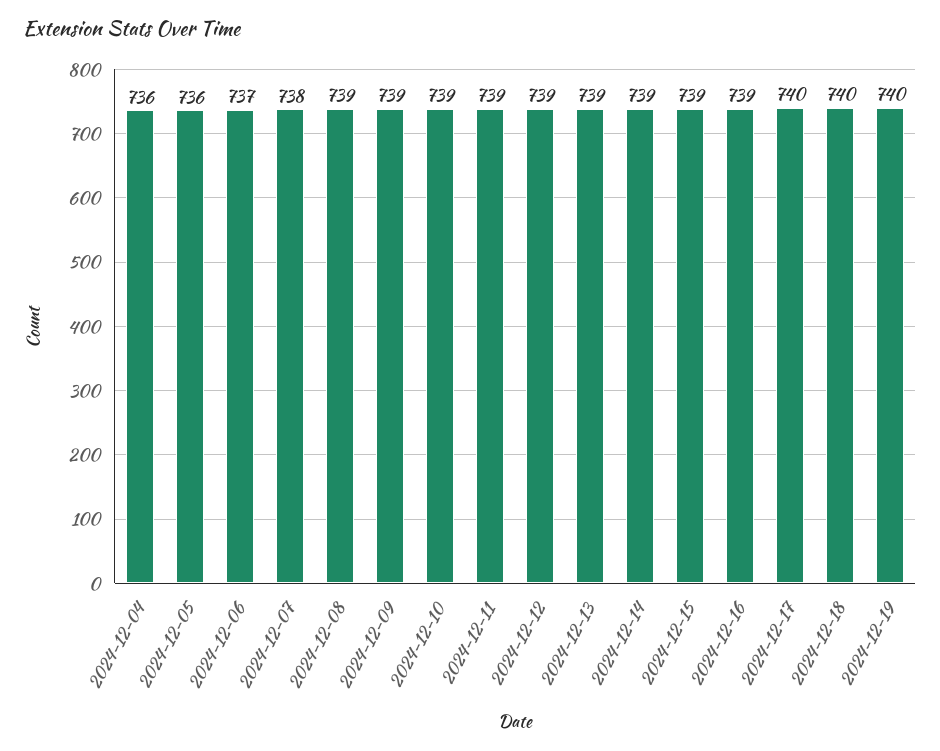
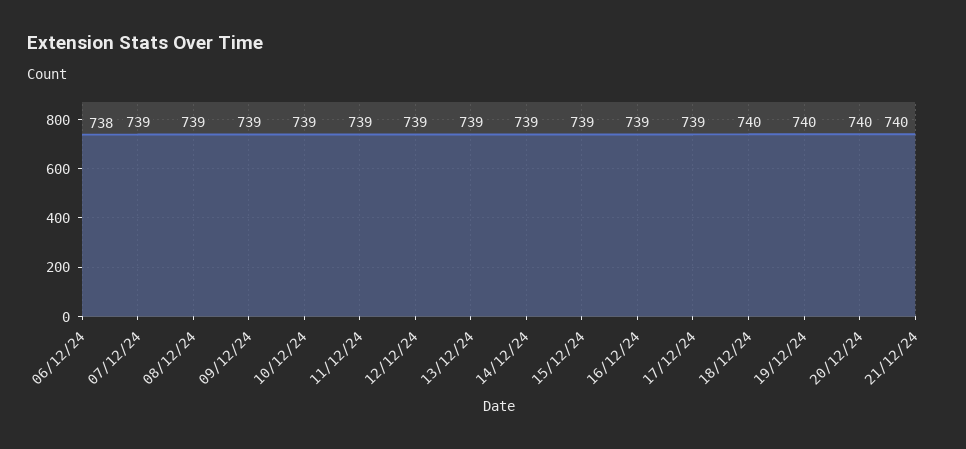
2024-12-04: 736 -> none
2024-12-05: 736 -> none
2024-12-06: 737 -> 738
2024-12-07: 738 -> 739
2024-12-17: 740 -> 739
20/12/24: none -> 740
21/12/24: none -> 740

